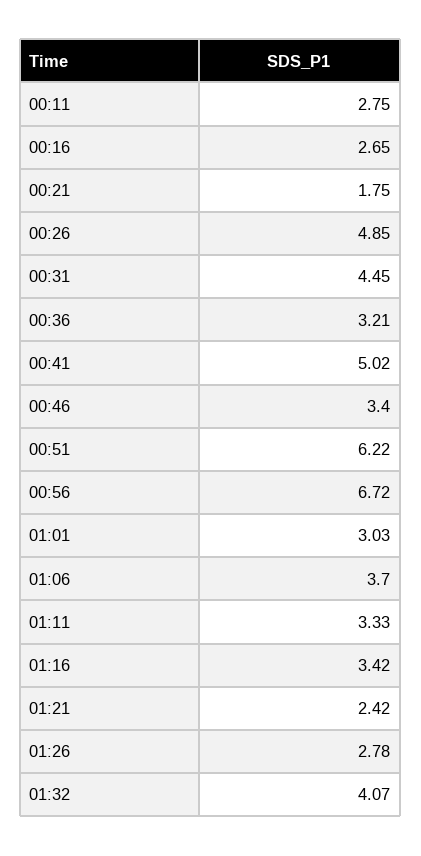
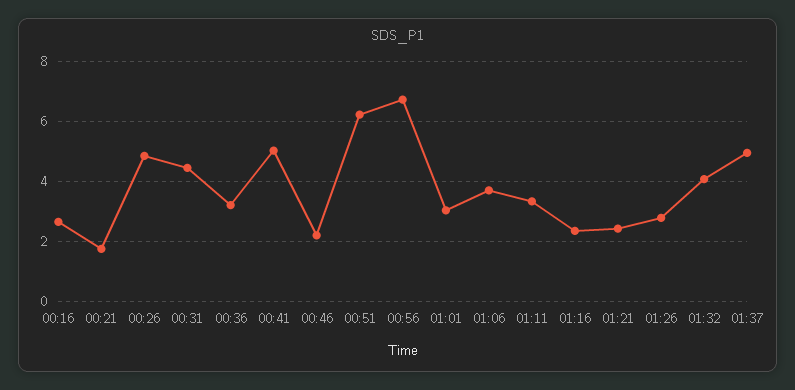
00:11: 2.75 -> none
00:46: 3.4 -> 2.2
01:16: 3.42 -> 2.4
01:37: none -> 5

